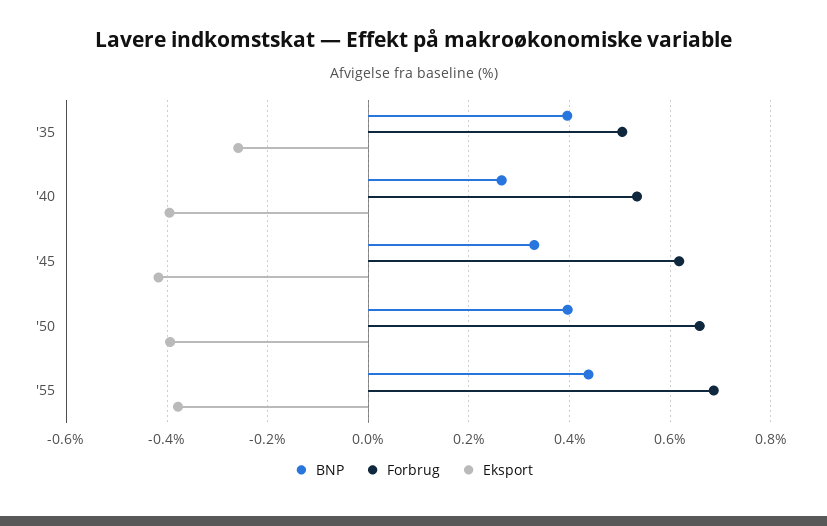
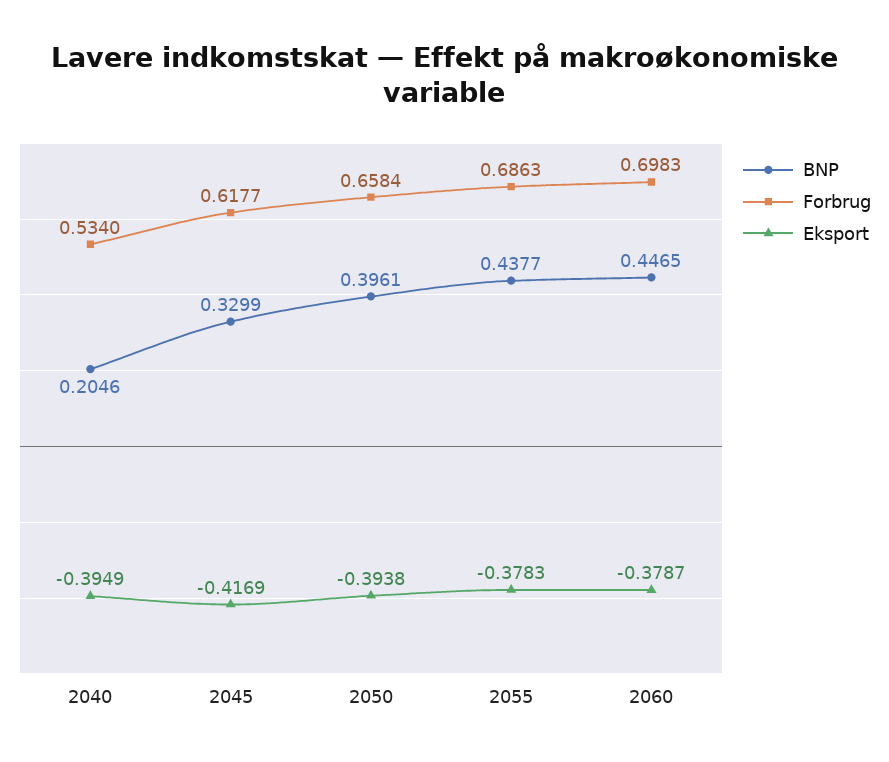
BNP, '35: 0.4 -> none
Forbrug, '35: 0.5 -> none
Eksport, '35: -0.26 -> none
BNP, '40: 0.26 -> 0.2046
BNP, 2060: none -> 0.4465
Forbrug, 2060: none -> 0.6983
Eksport, 2060: none -> -0.3787

